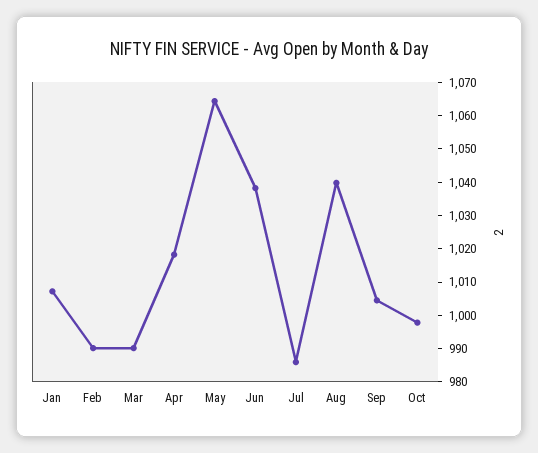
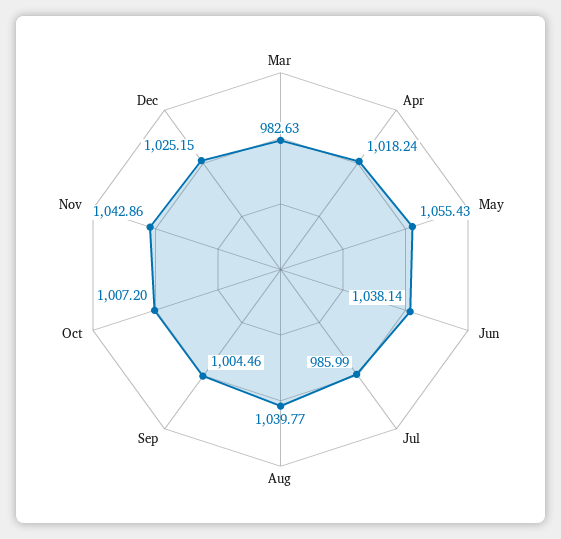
Jan: 1007.5 -> none
Feb: 990 -> none
Mar: 990 -> 982.63
May: 1065 -> 1055.43
Oct: 997.5 -> 1007.2
Nov: none -> 1042.86
Dec: none -> 1025.15

